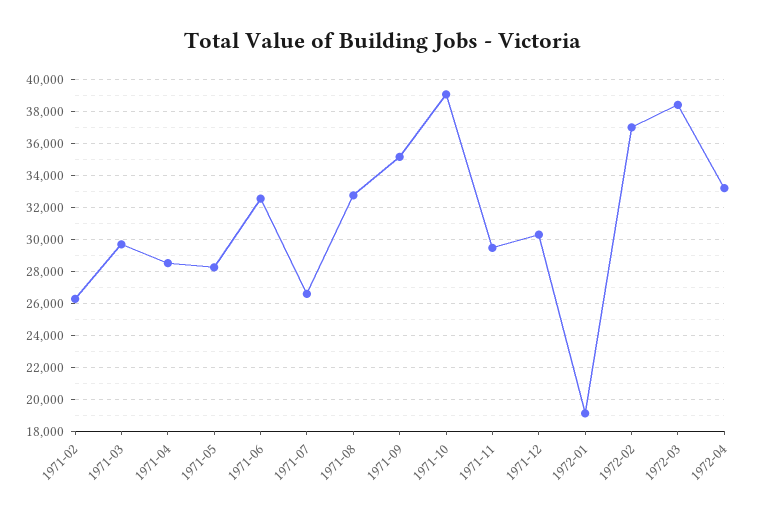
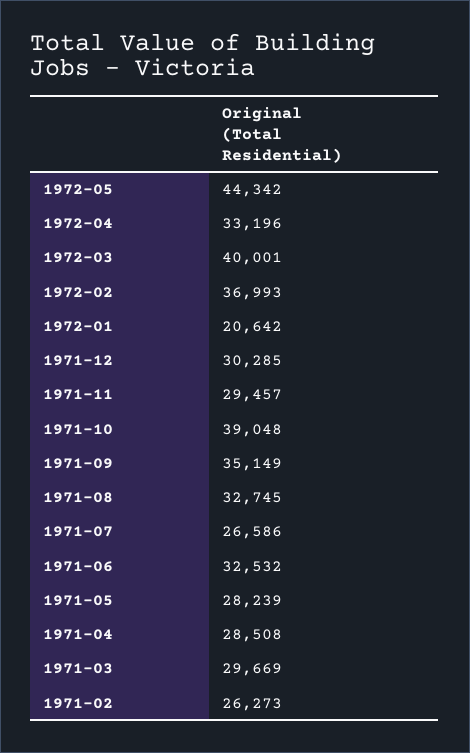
1972-01: 19000 -> 20642
1972-03: 38500 -> 40001
1972-05: none -> 44342

